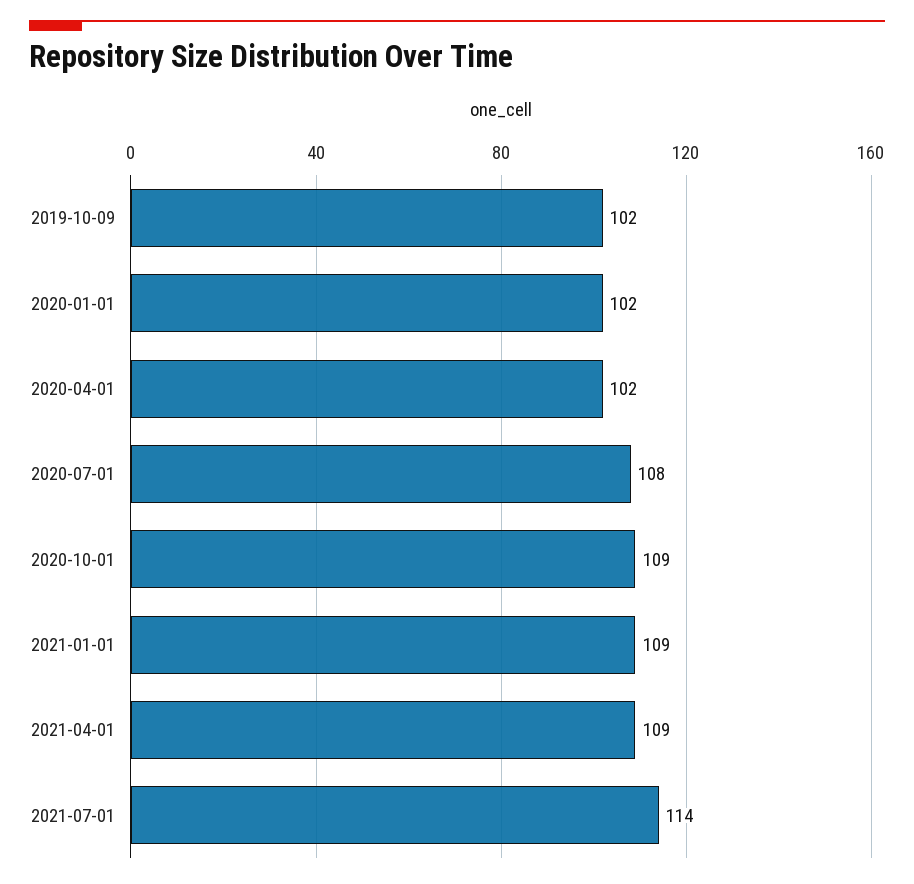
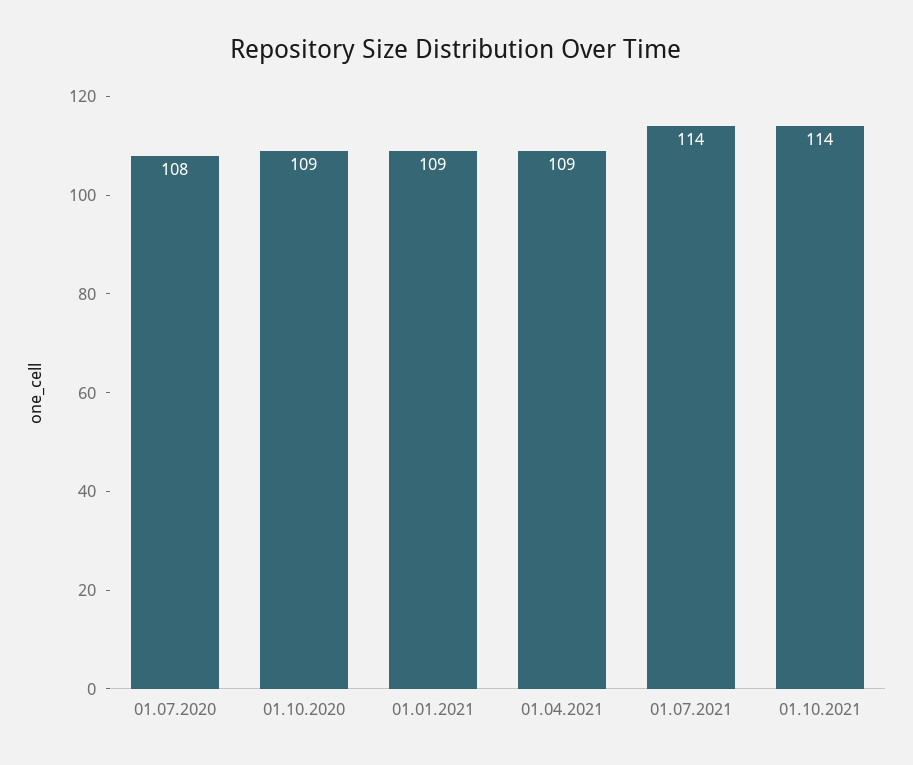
2019-10-09: 102 -> none
2020-01-01: 102 -> none
2020-04-01: 102 -> none
01.10.2021: none -> 114

